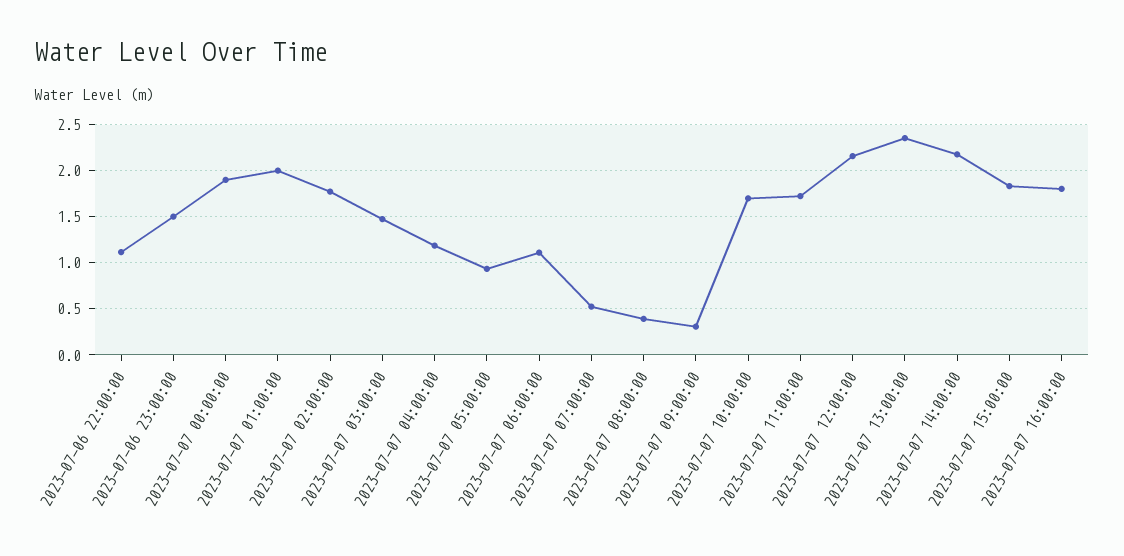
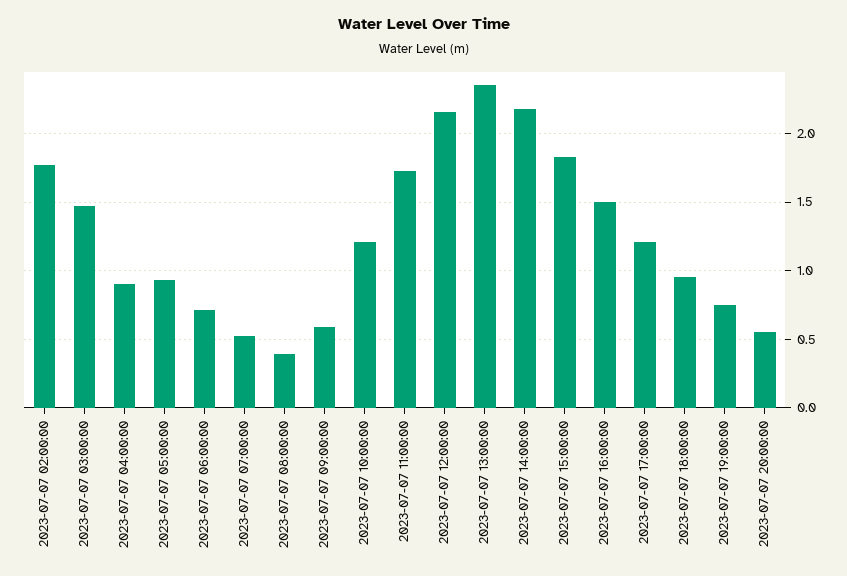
2023-07-06 22:00:00: 1.1 -> none
2023-07-06 23:00:00: 1.5 -> none
2023-07-07 00:00:00: 1.9 -> none
2023-07-07 01:00:00: 2 -> none
2023-07-07 04:00:00: 1.2 -> 0.9
2023-07-07 06:00:00: 1.1 -> 0.7
2023-07-07 09:00:00: 0.3 -> 0.6
2023-07-07 10:00:00: 1.7 -> 1.2
2023-07-07 16:00:00: 1.8 -> 1.5
2023-07-07 17:00:00: none -> 1.2
2023-07-07 18:00:00: none -> 0.95
2023-07-07 19:00:00: none -> 0.75
2023-07-07 20:00:00: none -> 0.55

